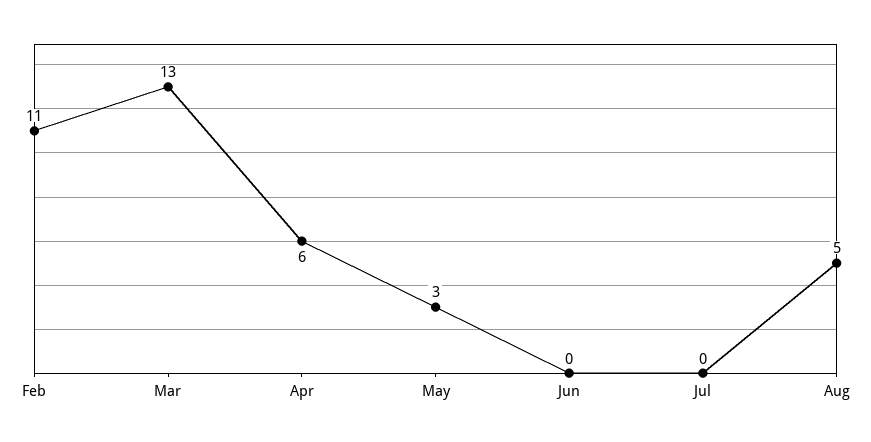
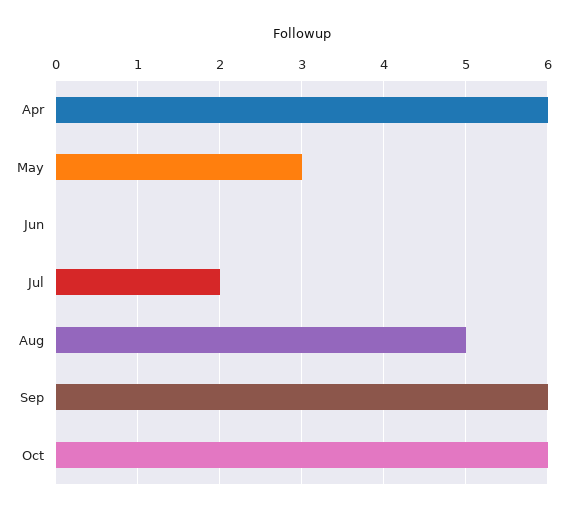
Feb: 11 -> none
Mar: 13 -> none
Jul: 0 -> 2
Sep: none -> 6
Oct: none -> 6

